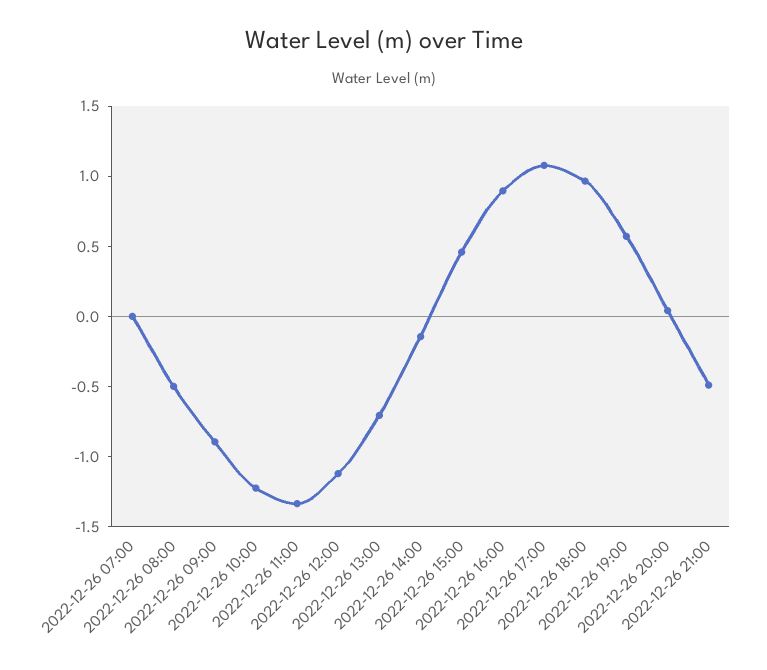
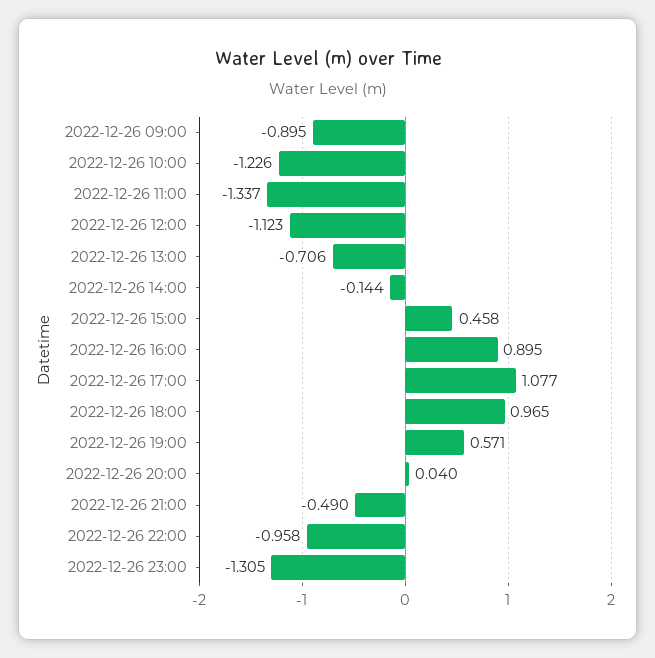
2022-12-26 07:00: 0 -> none
2022-12-26 08:00: -0.5 -> none
2022-12-26 22:00: none -> -0.958
2022-12-26 23:00: none -> -1.305

